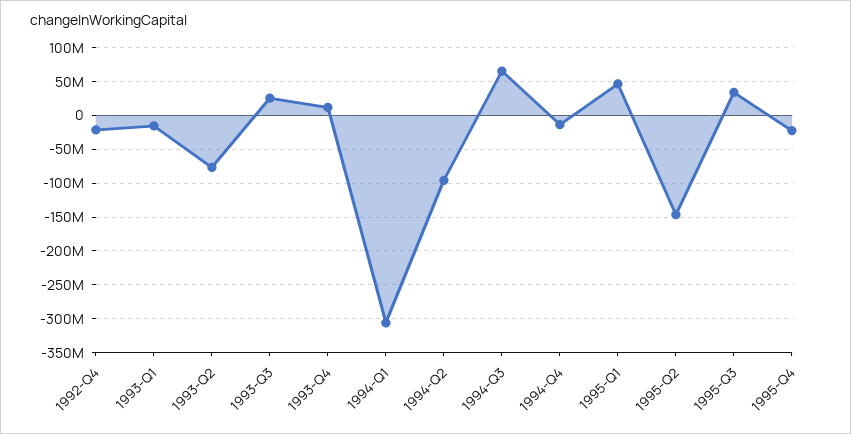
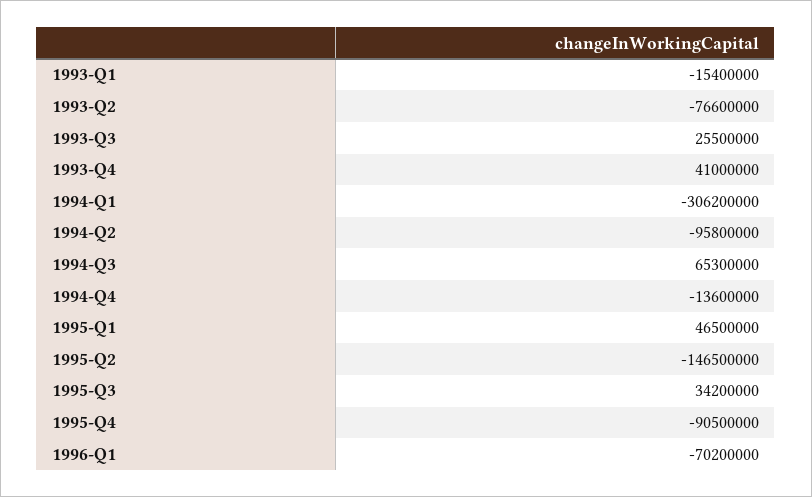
1992-Q4: -20000000 -> none
1993-Q4: 10000000 -> 41000000
1995-Q4: -20000000 -> -90500000
1996-Q1: none -> -70200000

